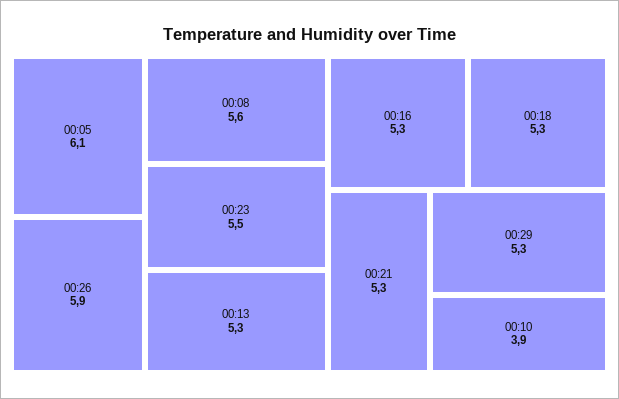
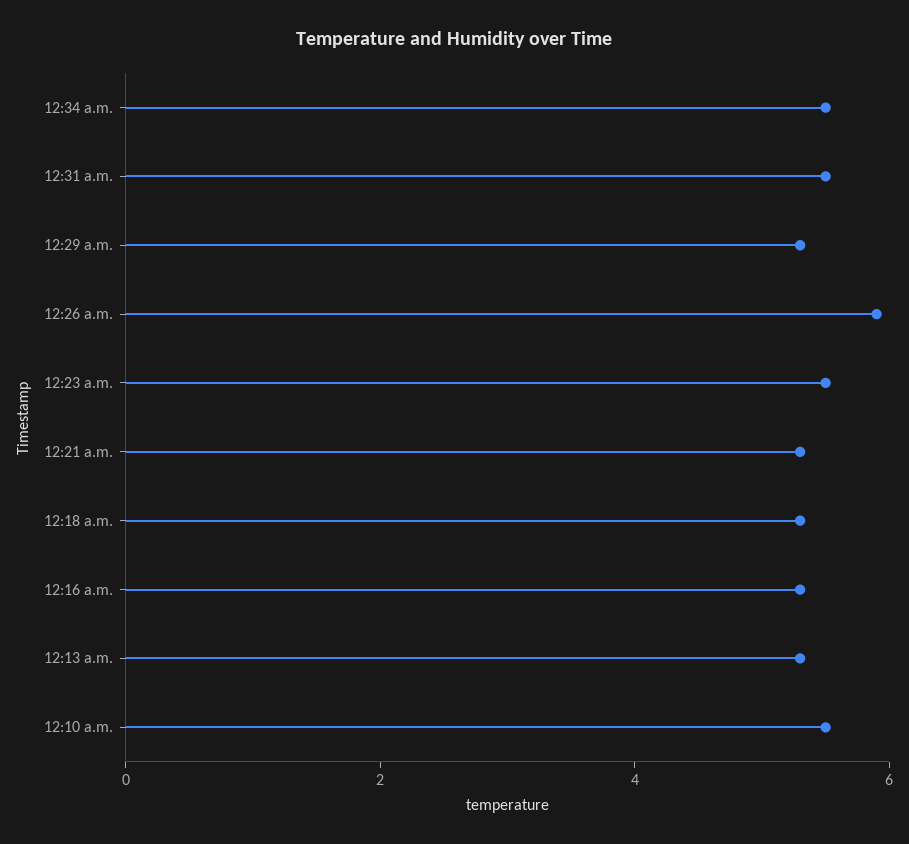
00:05: 6.1 -> none
00:08: 5.6 -> none
00:10: 3.9 -> 5.5
12:34 a.m.: none -> 5.5
12:31 a.m.: none -> 5.5

